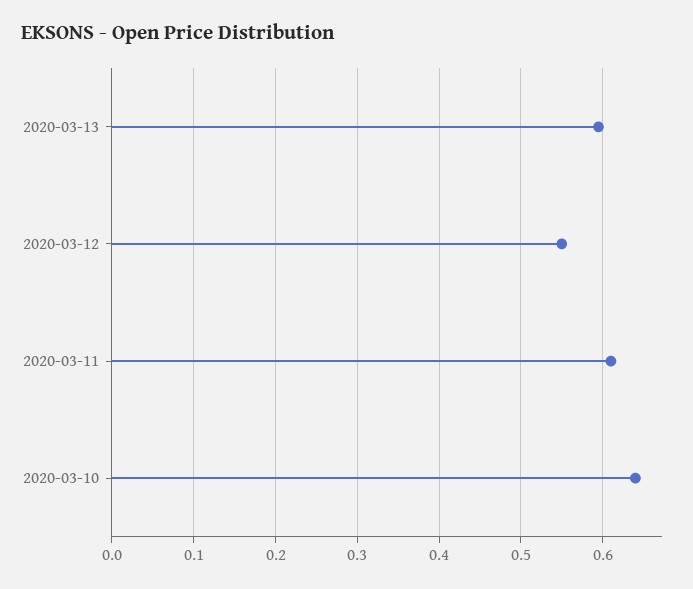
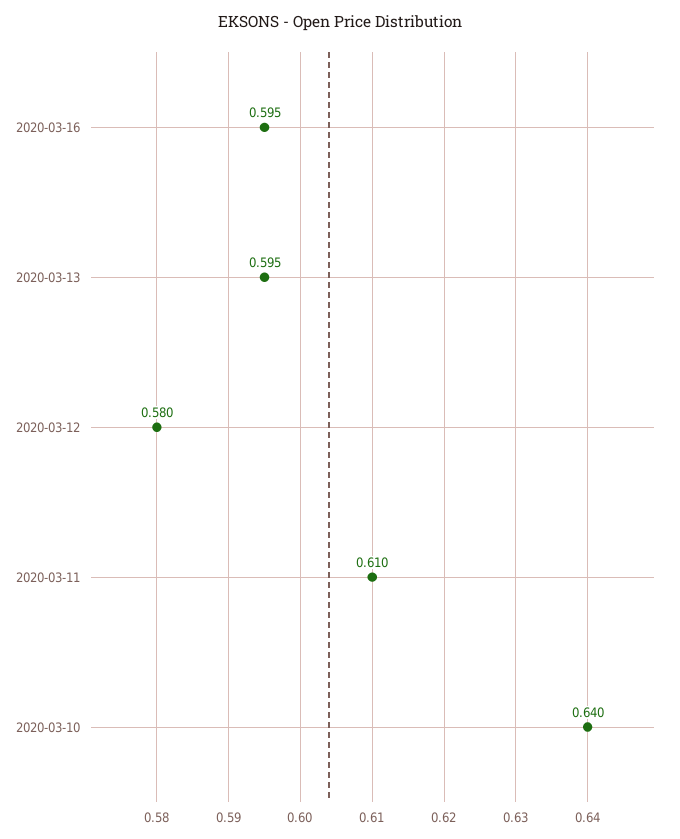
2020-03-12: 0.55 -> 0.58
2020-03-16: none -> 0.595

